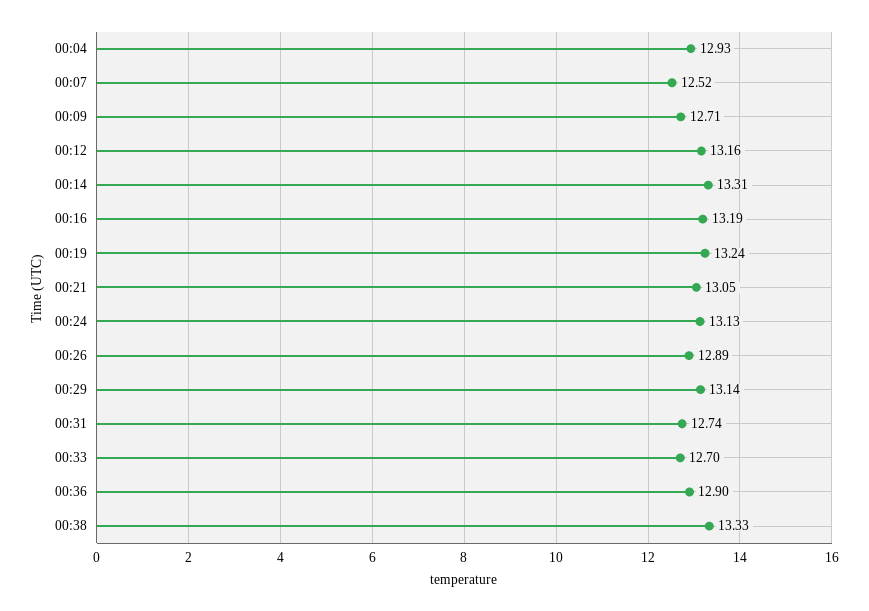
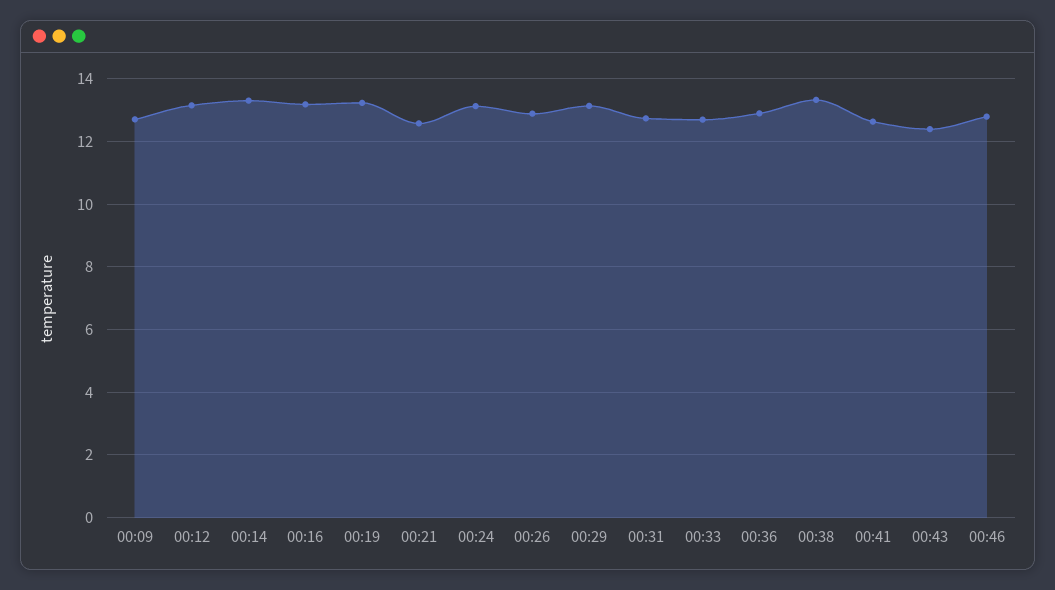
00:04: 12.93 -> none
00:07: 12.52 -> none
00:21: 13.05 -> 12.6
00:41: none -> 12.6
00:43: none -> 12.4
00:46: none -> 12.8

